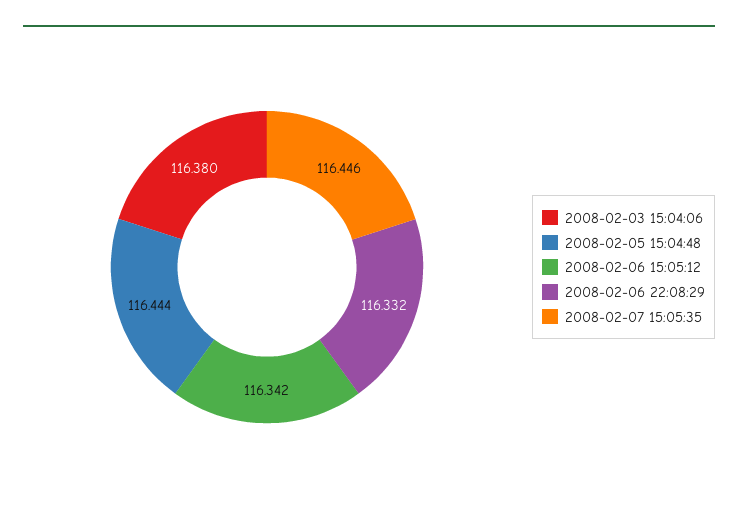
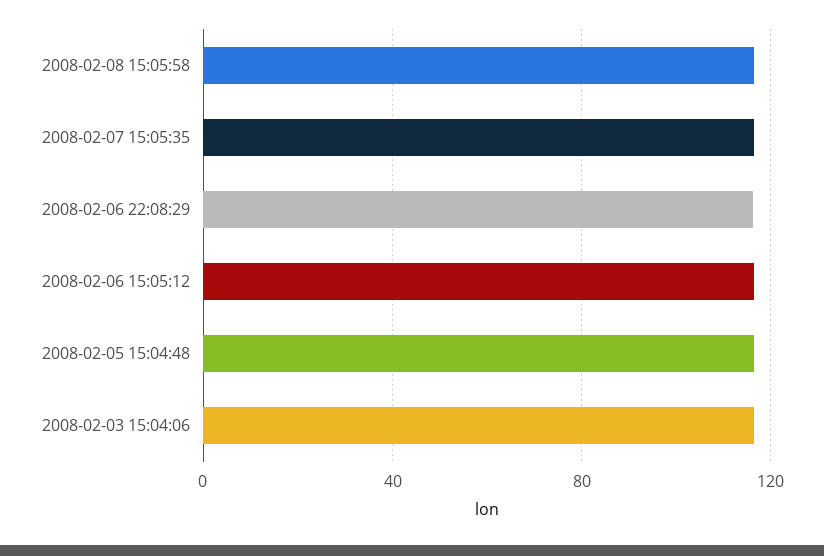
2008-02-08 15:05:58: none -> 115

